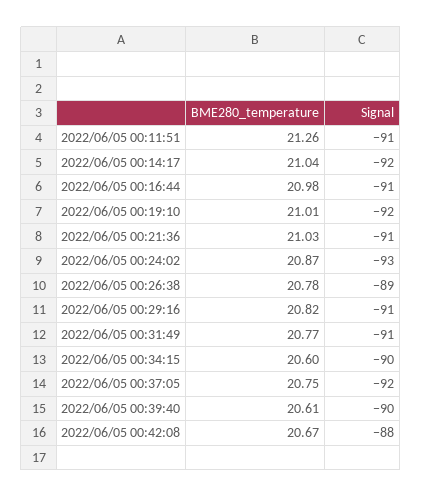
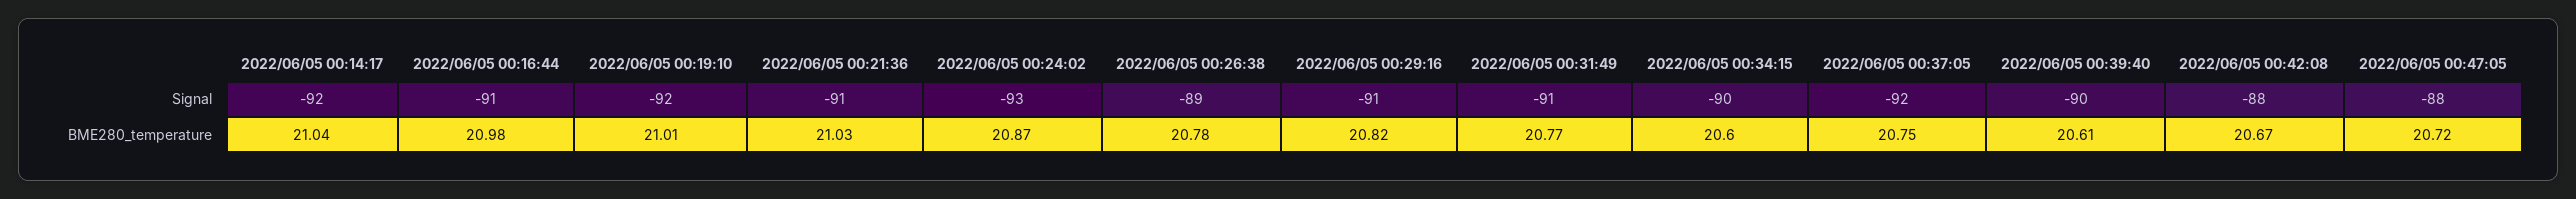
BME280_temperature, 2022/06/05 00:11:51: 21.26 -> none
Signal, 2022/06/05 00:11:51: -91 -> none
Signal, 2022/06/05 00:47:05: none -> -88
BME280_temperature, 2022/06/05 00:47:05: none -> 20.72

